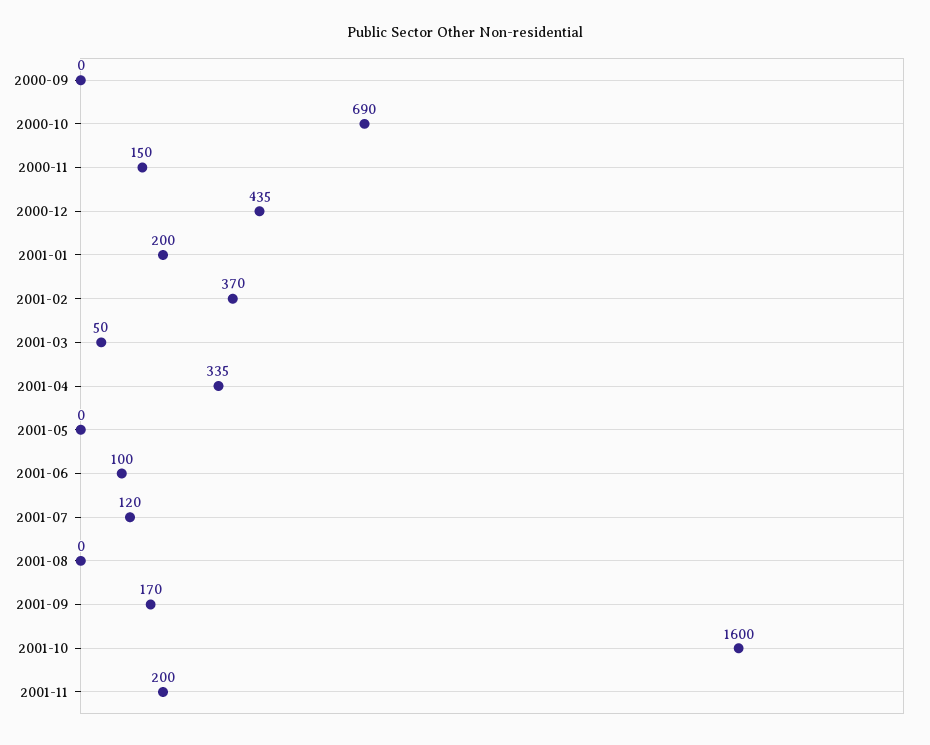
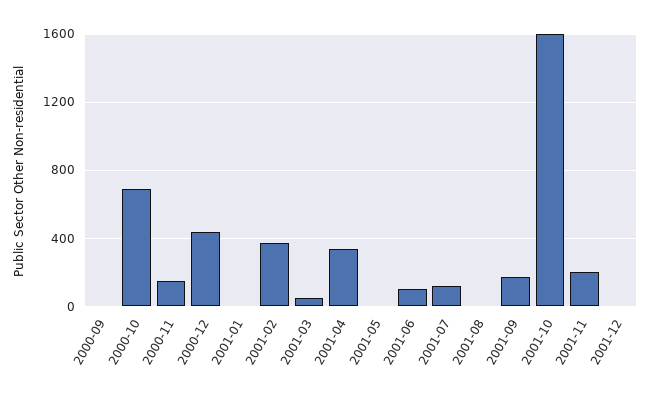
2001-01: 200 -> 0
2001-12: none -> 0

